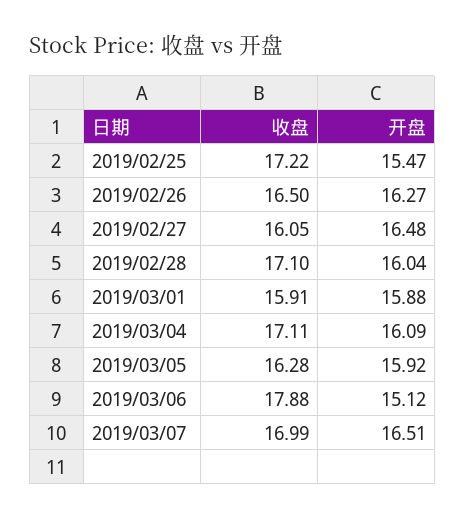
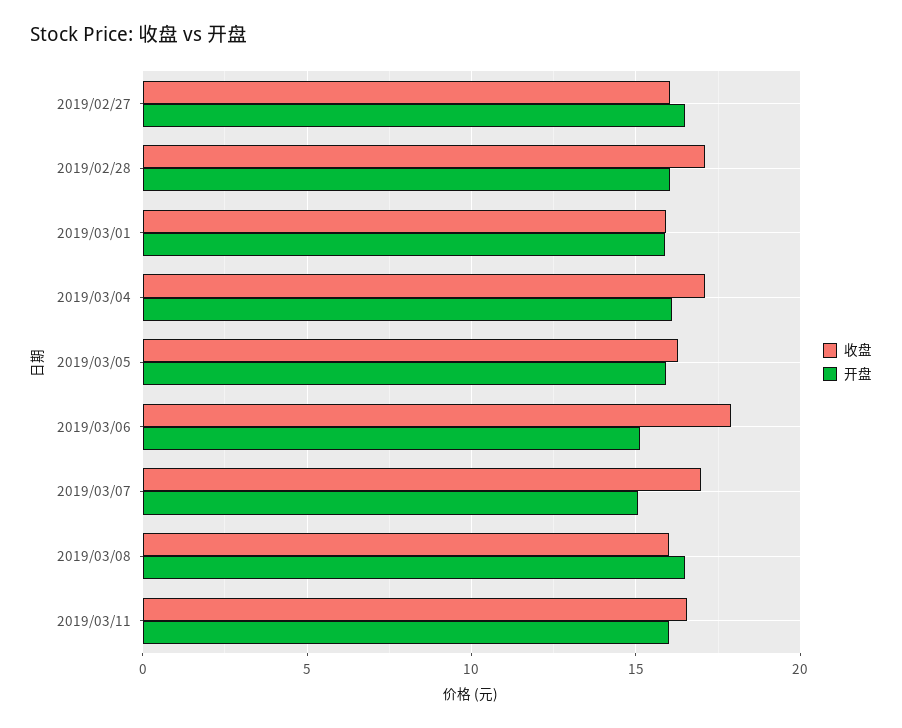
收盘, 2019/02/25: 17.22 -> none
开盘, 2019/02/25: 15.47 -> none
收盘, 2019/02/26: 16.5 -> none
开盘, 2019/02/26: 16.27 -> none
开盘, 2019/03/07: 16.51 -> 15
收盘, 2019/03/08: none -> 16
开盘, 2019/03/08: none -> 16.5
收盘, 2019/03/11: none -> 16.5
开盘, 2019/03/11: none -> 16

